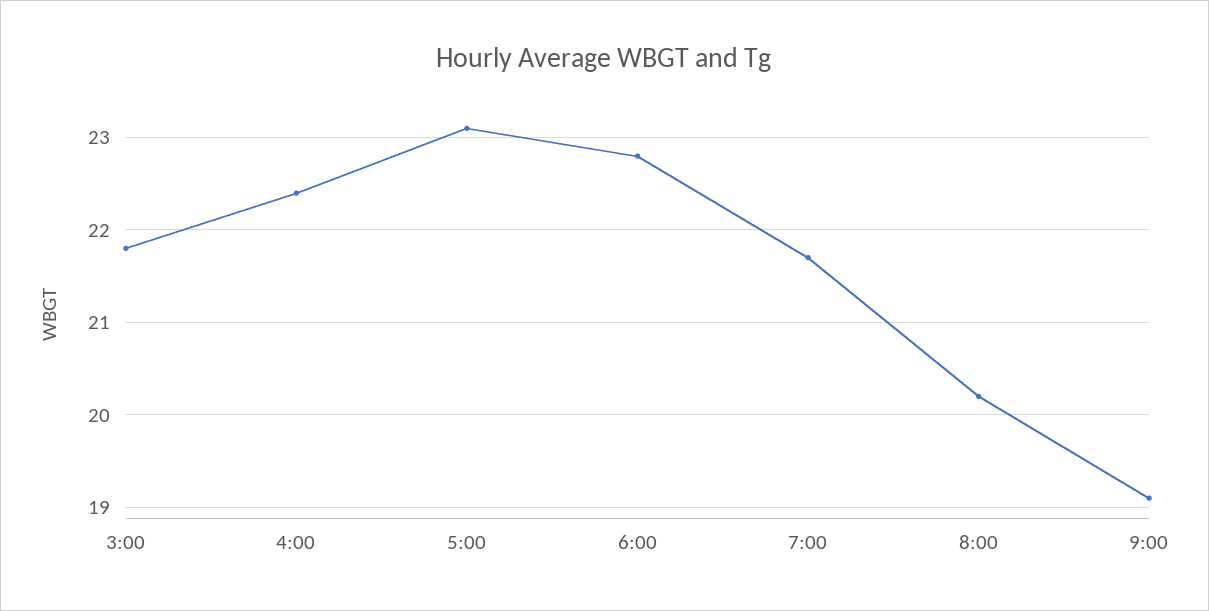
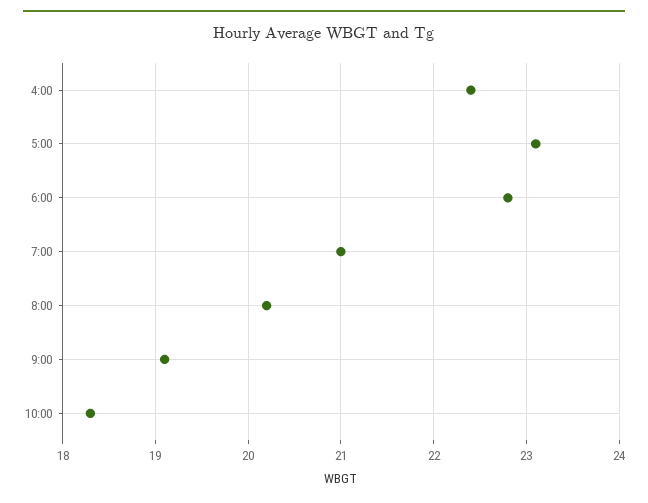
3:00: 21.8 -> none
7:00: 21.7 -> 21
10:00: none -> 18.3

